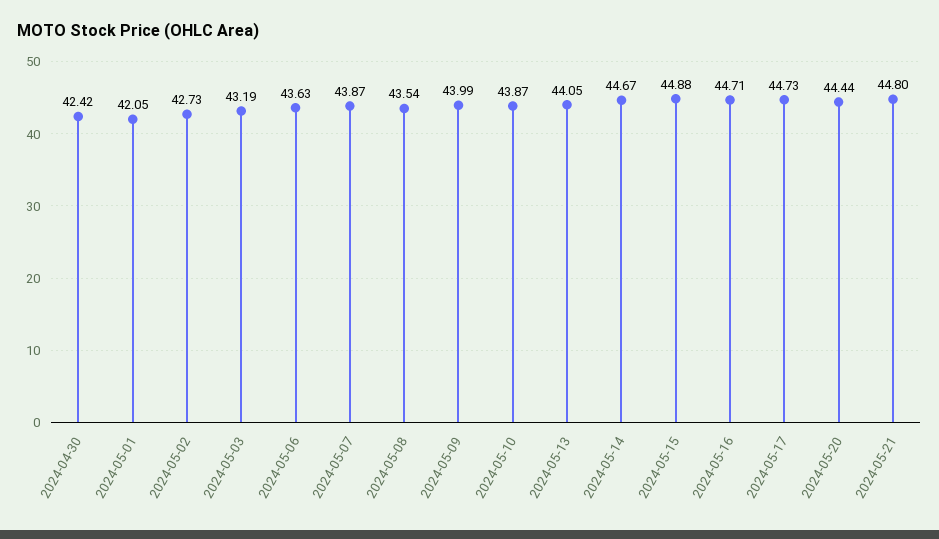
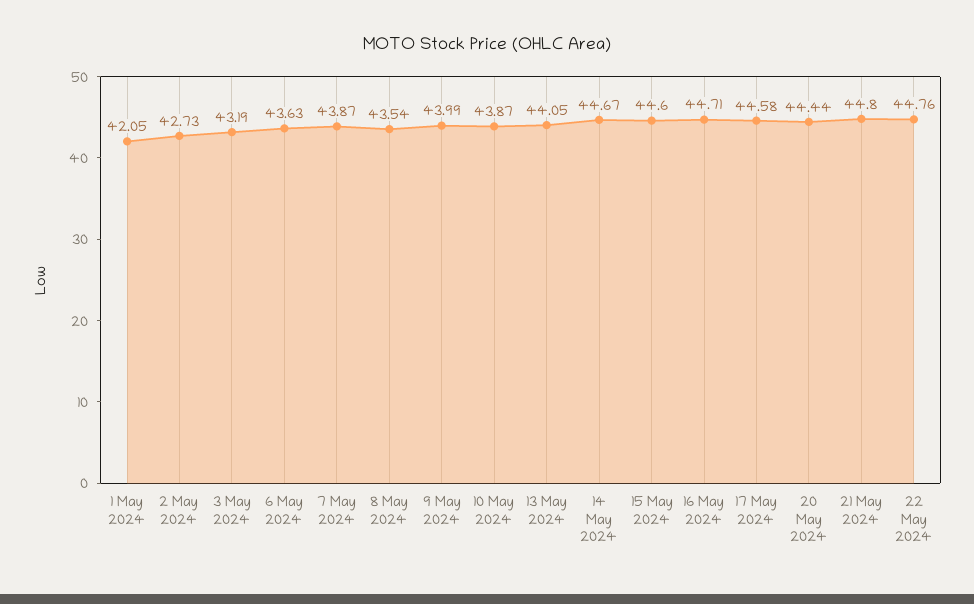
2024-04-30: 42.42 -> none
2024-05-15: 44.88 -> 44.6
2024-05-17: 44.73 -> 44.58
22 May 2024: none -> 44.76

